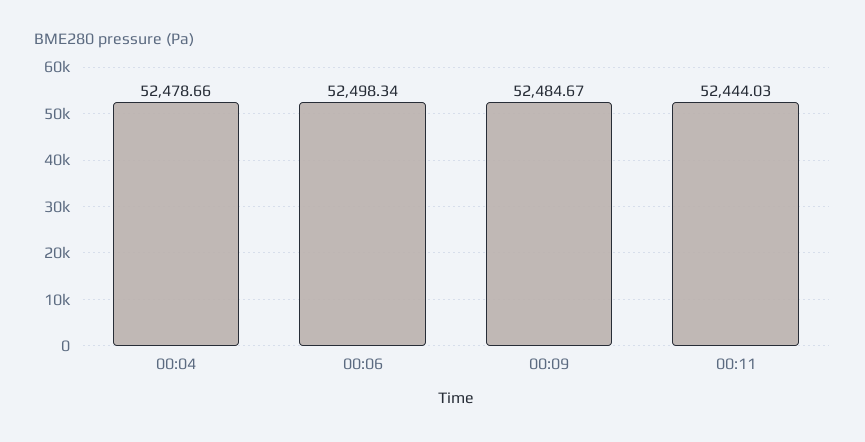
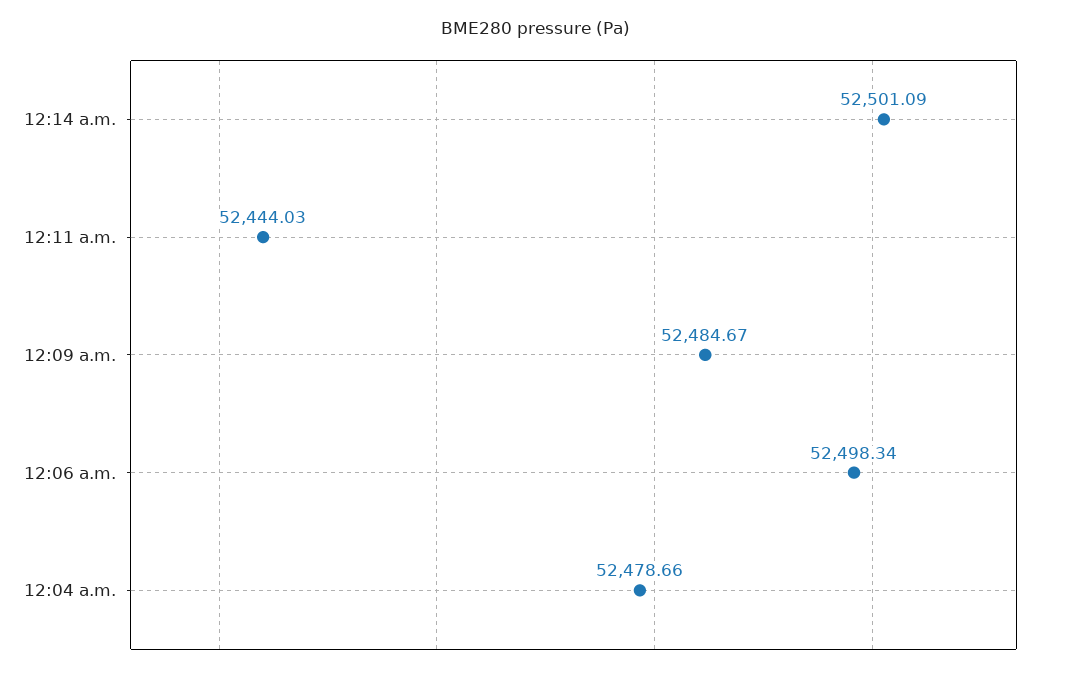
12:14 a.m.: none -> 52501.09

